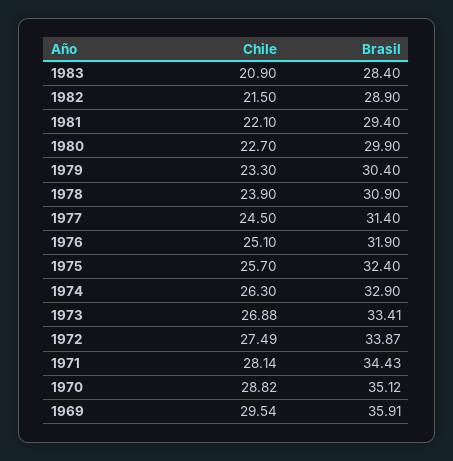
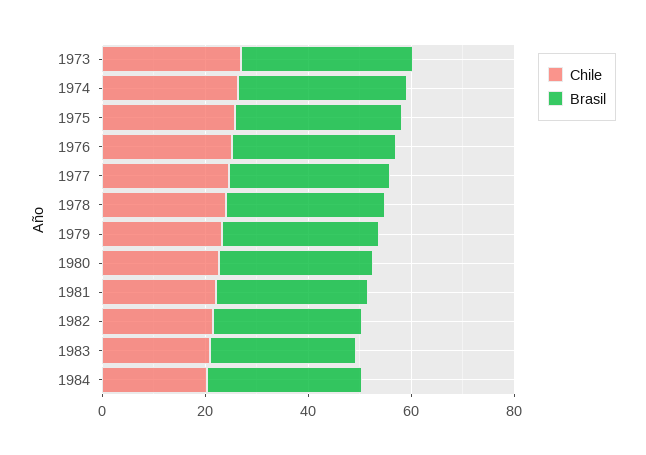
Chile, 1972: 27.49 -> none
Brasil, 1972: 33.87 -> none
Chile, 1971: 28.14 -> none
Brasil, 1971: 34.43 -> none
Chile, 1970: 28.82 -> none
Brasil, 1970: 35.12 -> none
Chile, 1969: 29.54 -> none
Brasil, 1969: 35.91 -> none
Chile, 1984: none -> 20
Brasil, 1984: none -> 30

